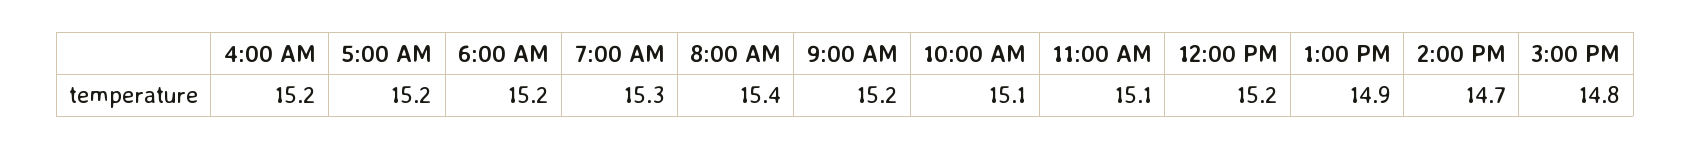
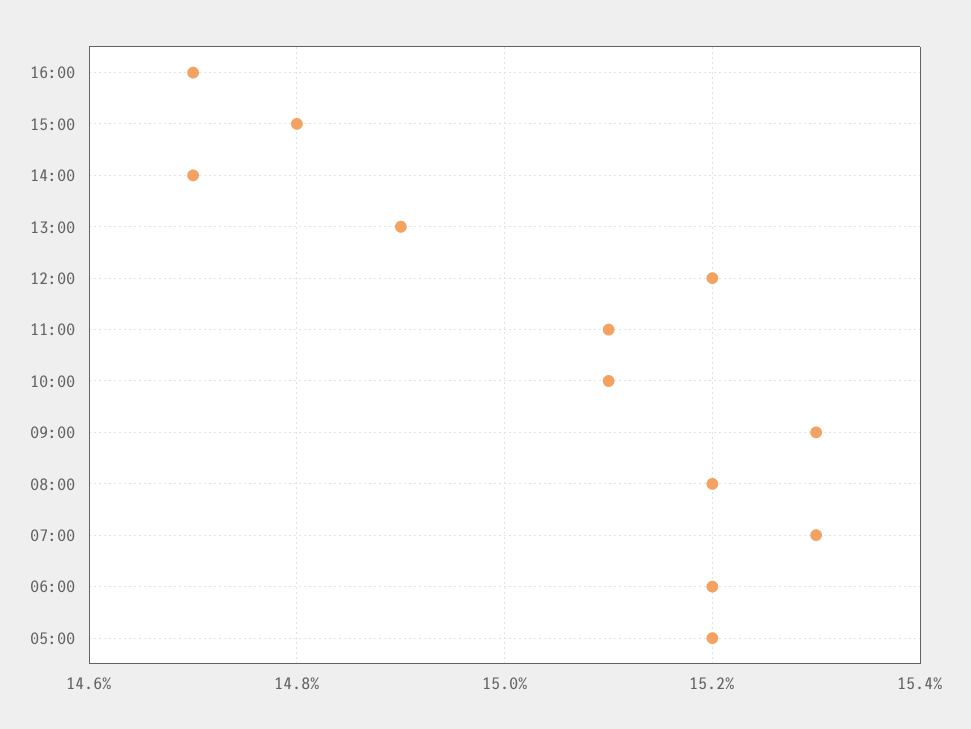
4:00 AM: 15.2 -> none
8:00 AM: 15.4 -> 15.2
9:00 AM: 15.2 -> 15.3
16:00: none -> 14.7

